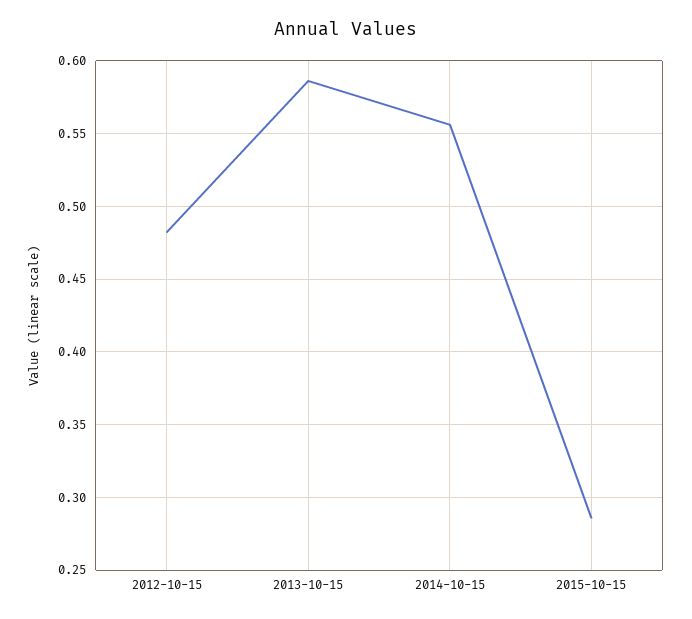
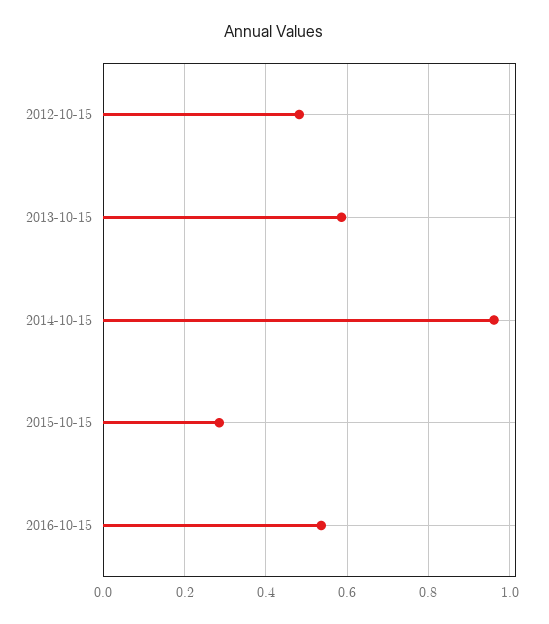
2014-10-15: 0.555 -> 0.96
2016-10-15: none -> 0.54

